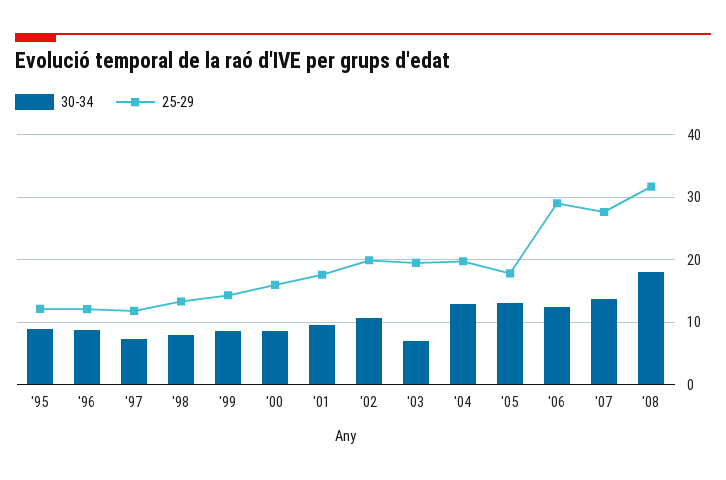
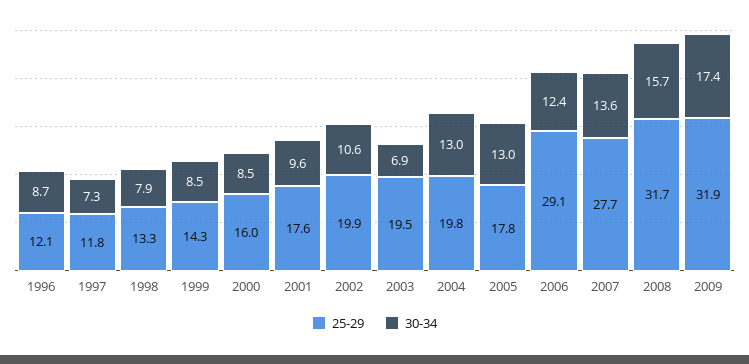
30-34, '95: 9 -> none
25-29, '95: 12 -> none
30-34, '08: 18 -> 15.7
25-29, 2009: none -> 31.9
30-34, 2009: none -> 17.4

